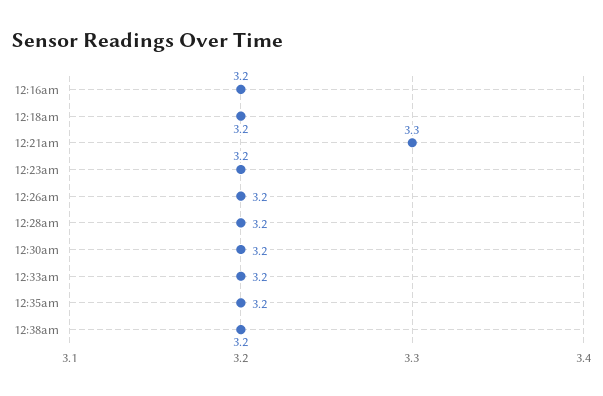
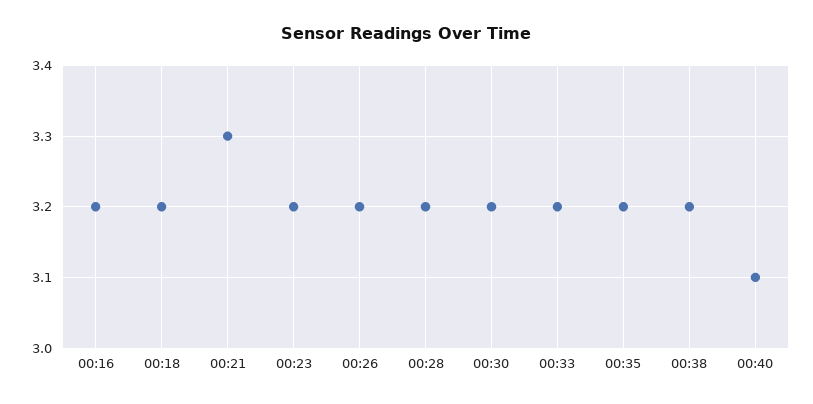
00:40: none -> 3.1

